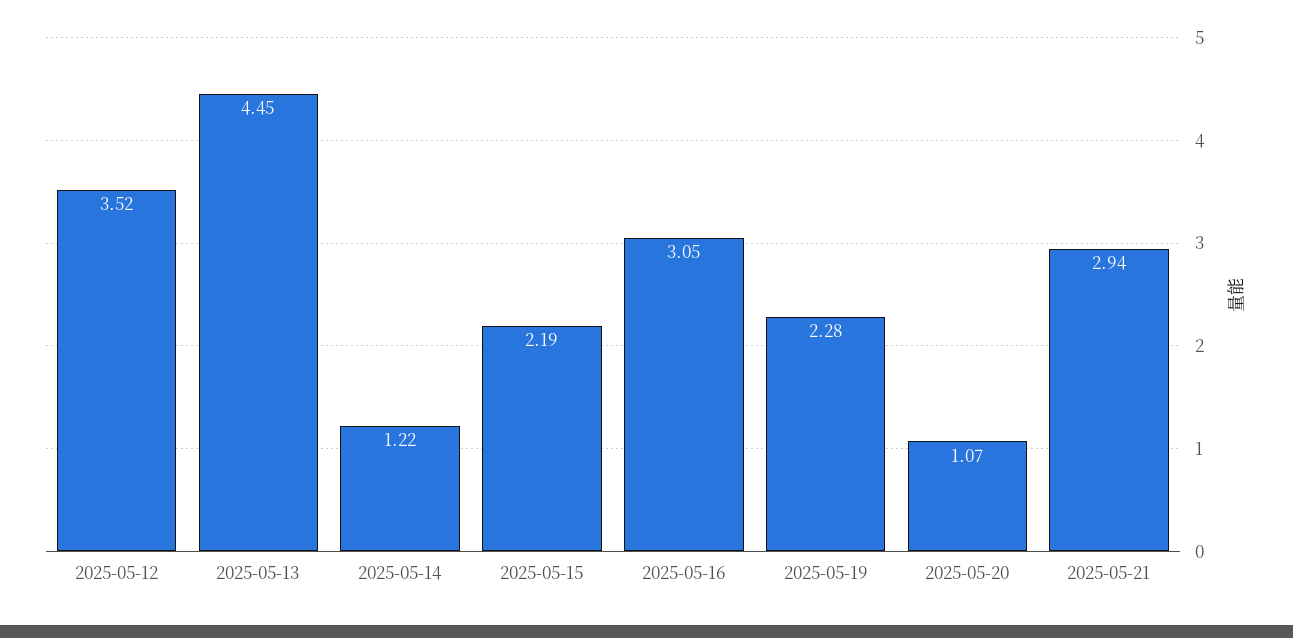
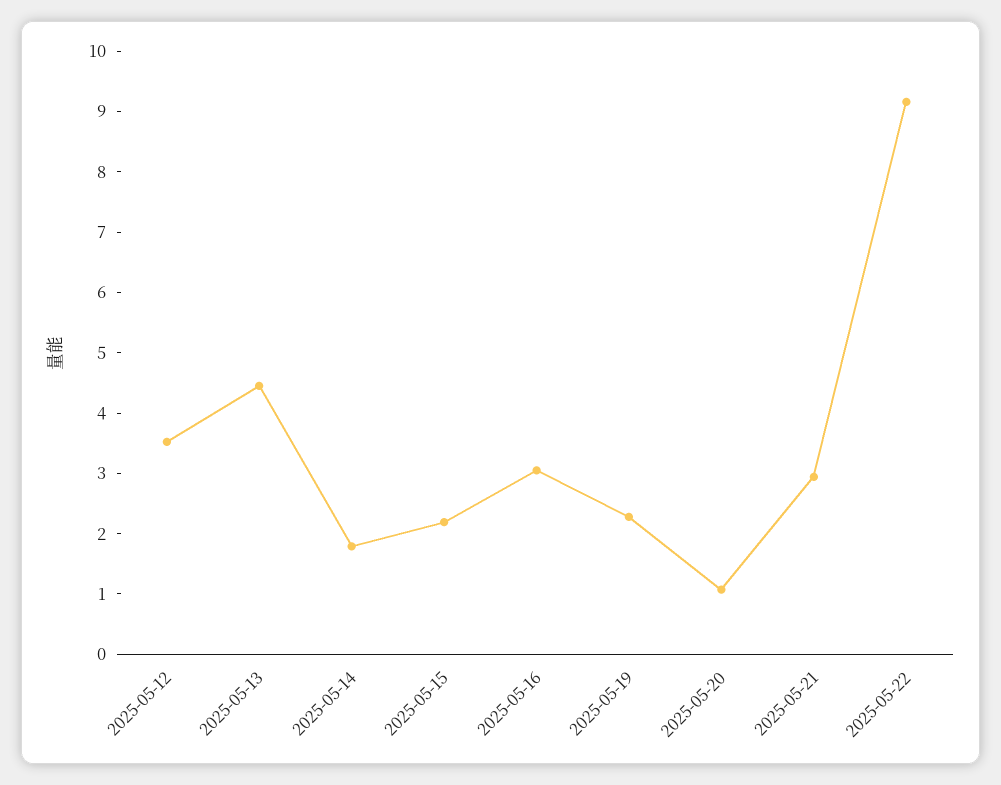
2025-05-14: 1.22 -> 1.8
2025-05-22: none -> 9.2

